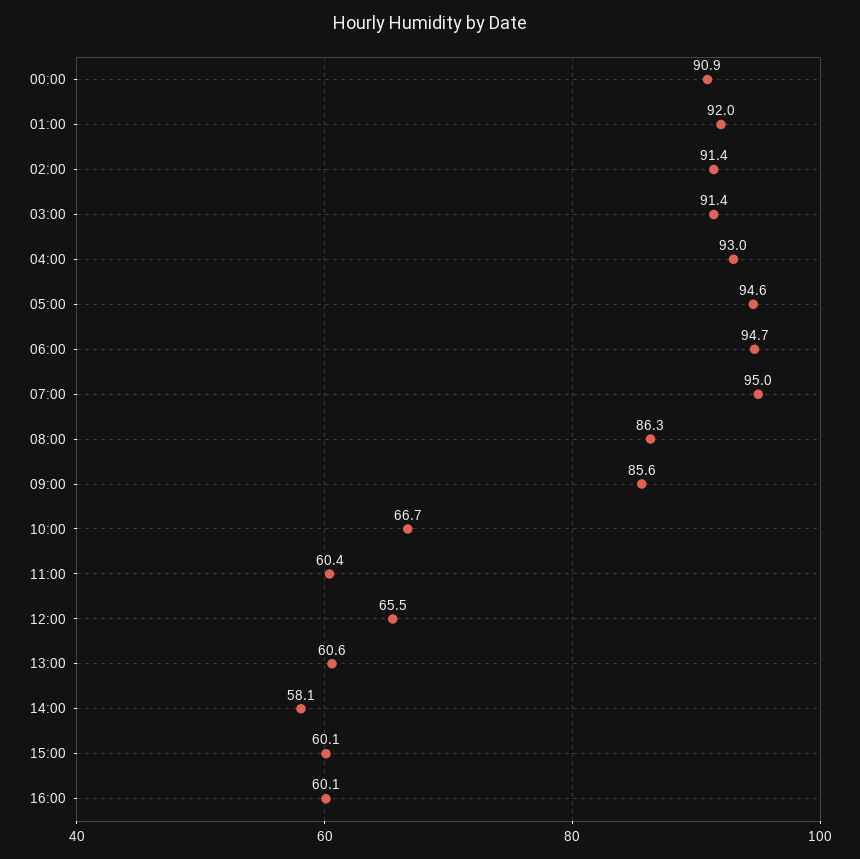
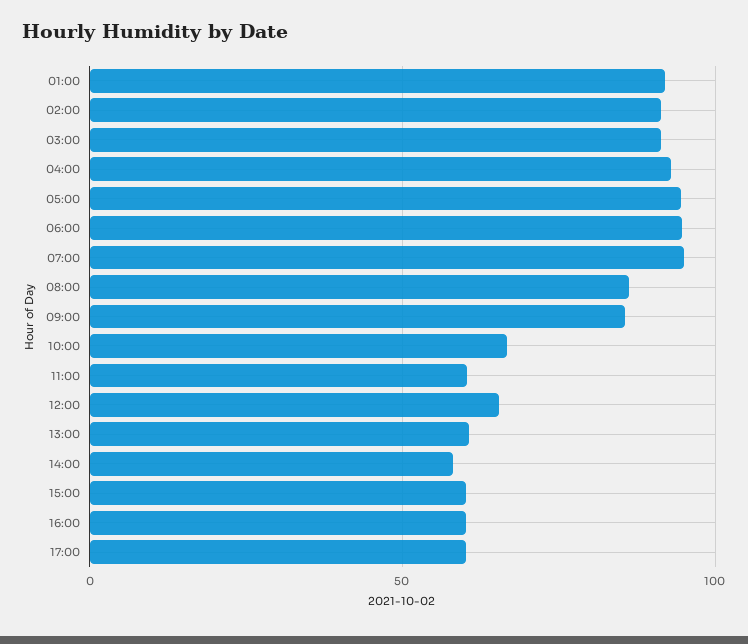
00:00: 90.9 -> none
17:00: none -> 60

